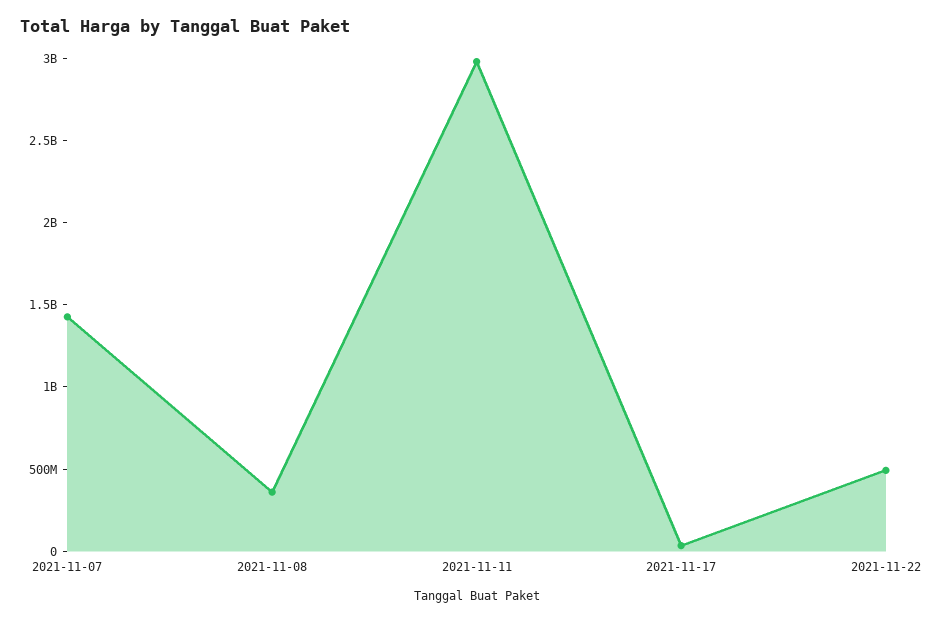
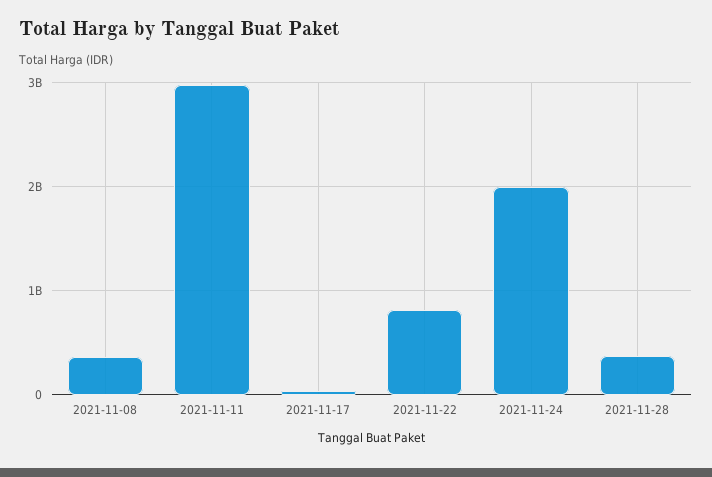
2021-11-07: 1400000000 -> none
2021-11-22: 500000000 -> 800000000
2021-11-24: none -> 2000000000
2021-11-28: none -> 400000000

